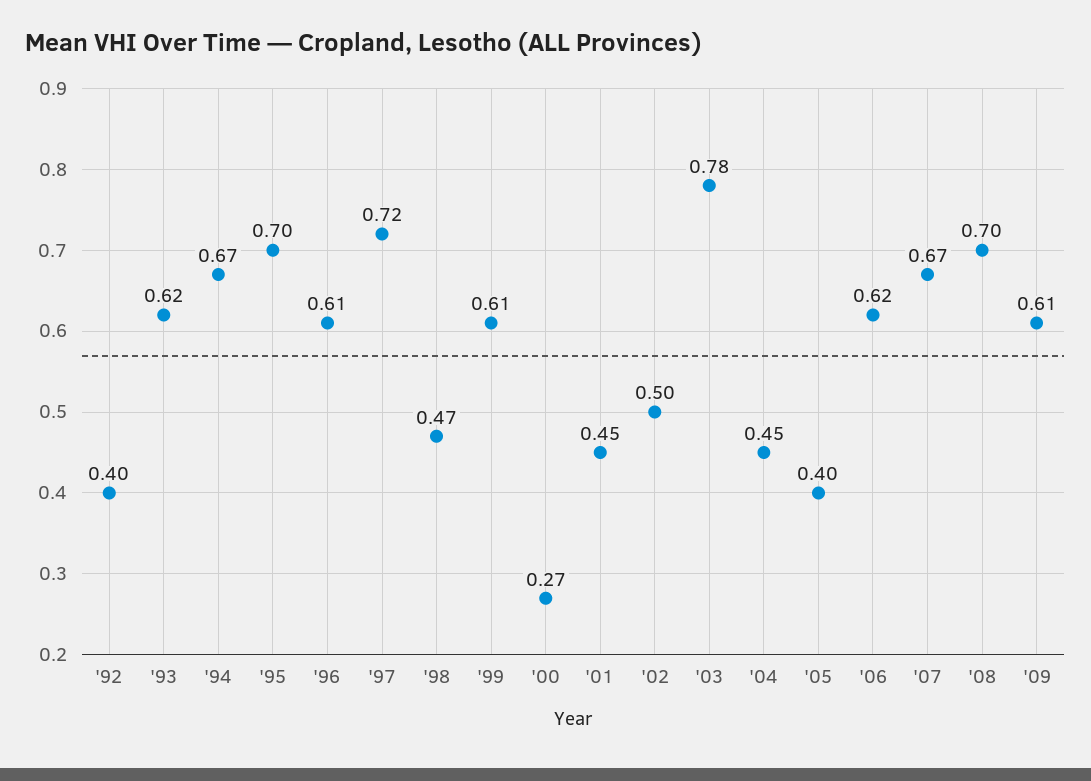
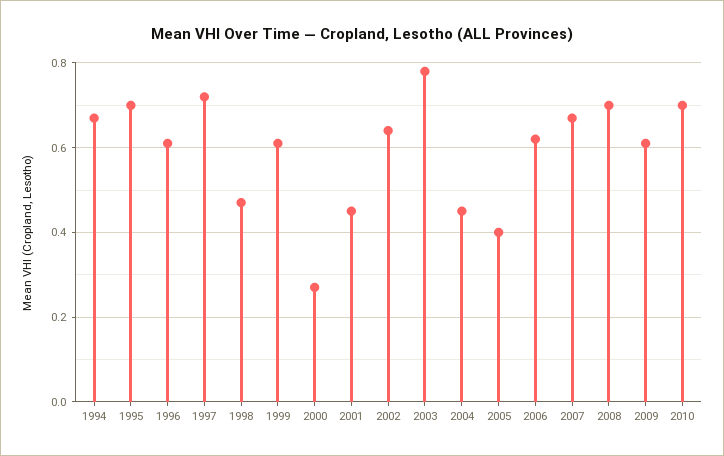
'92: 0.4 -> none
'93: 0.62 -> none
'02: 0.5 -> 0.65
2010: none -> 0.7

